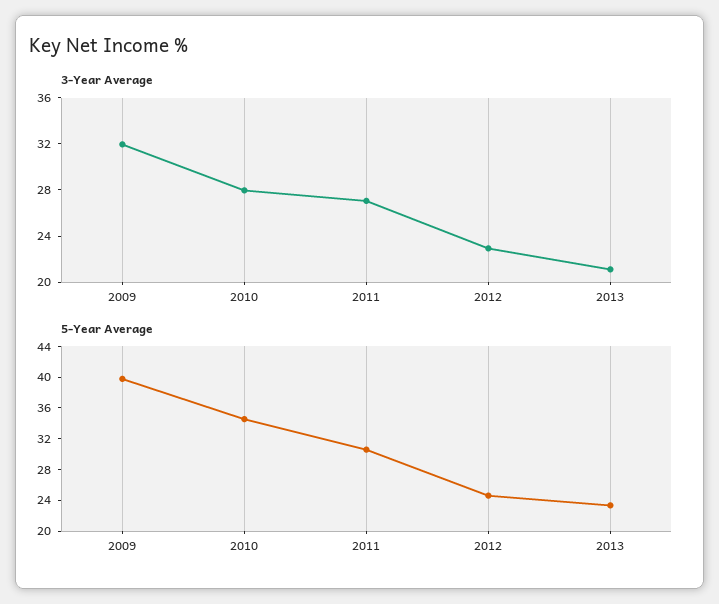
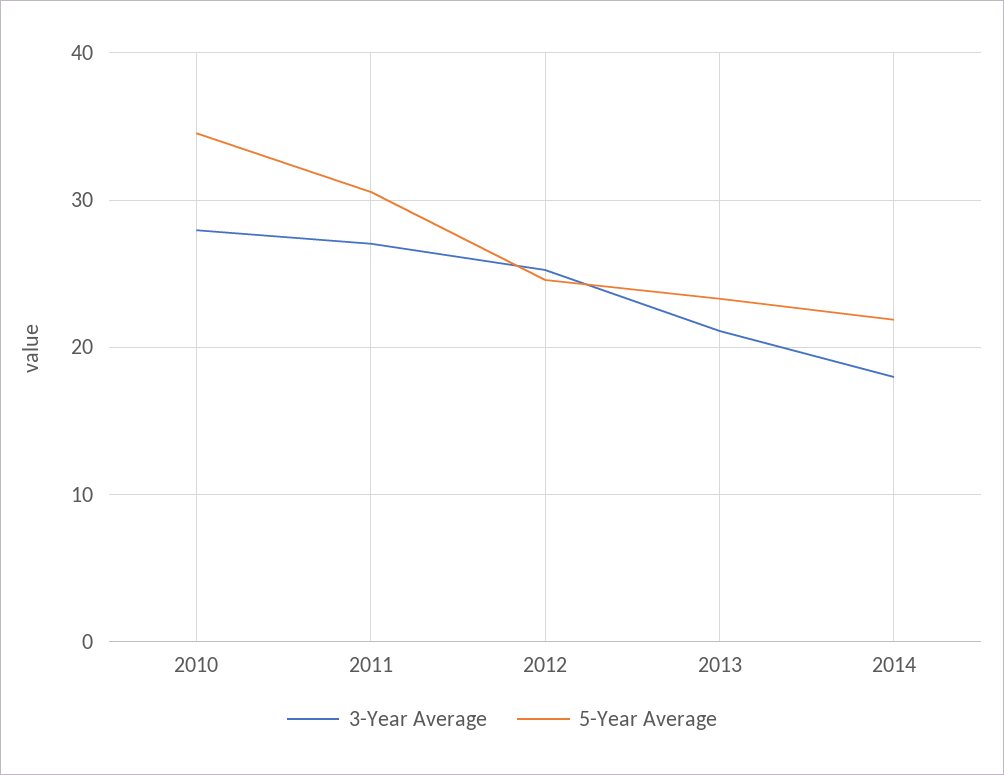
3-Year Average, 2009: 32 -> none
3-Year Average, 2012: 23 -> 25
5-Year Average, 2009: 40 -> none
3-Year Average, 2014: none -> 18
5-Year Average, 2014: none -> 22

